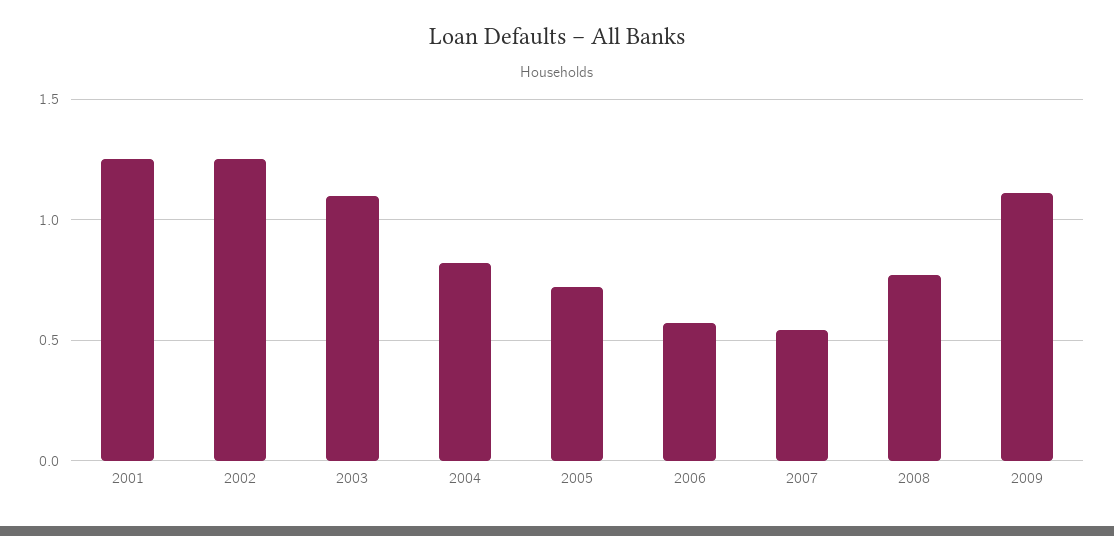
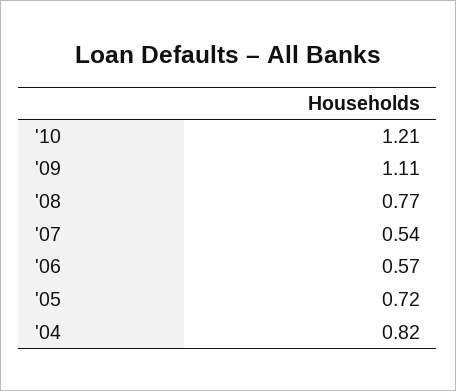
2001: 1.25 -> none
2002: 1.25 -> none
2003: 1.1 -> none
'10: none -> 1.21

